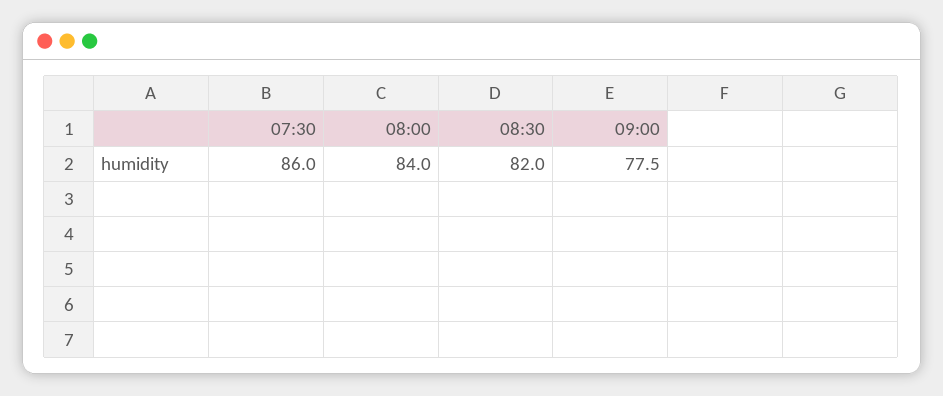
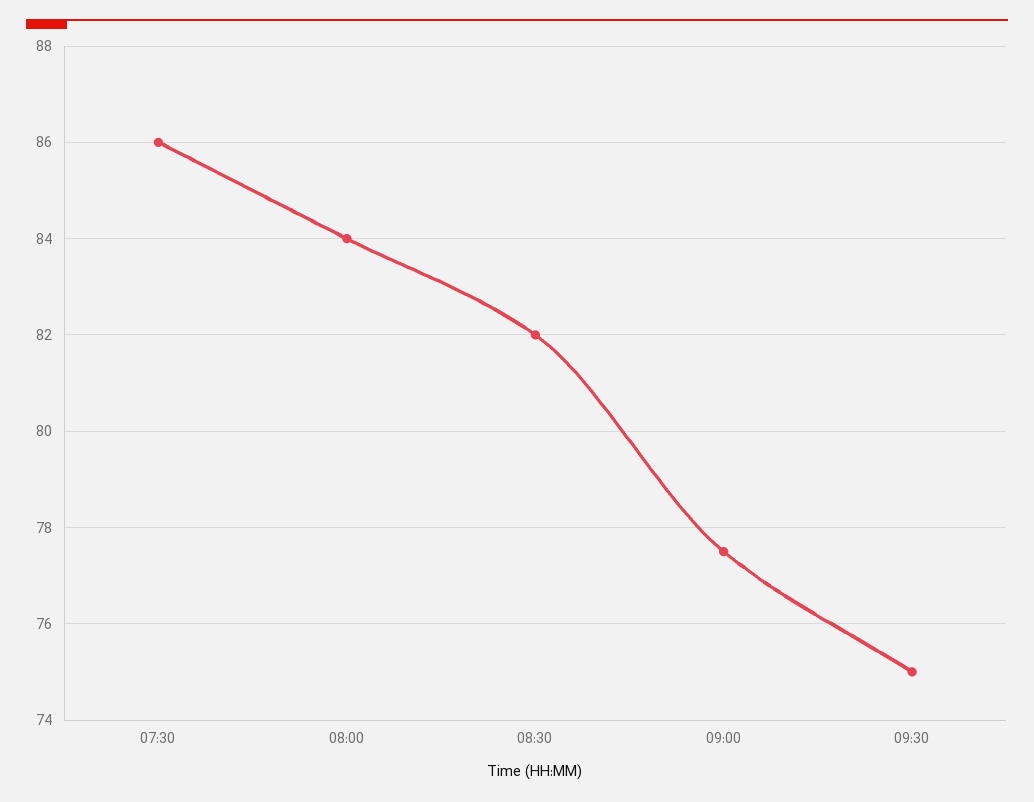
09:30: none -> 75

